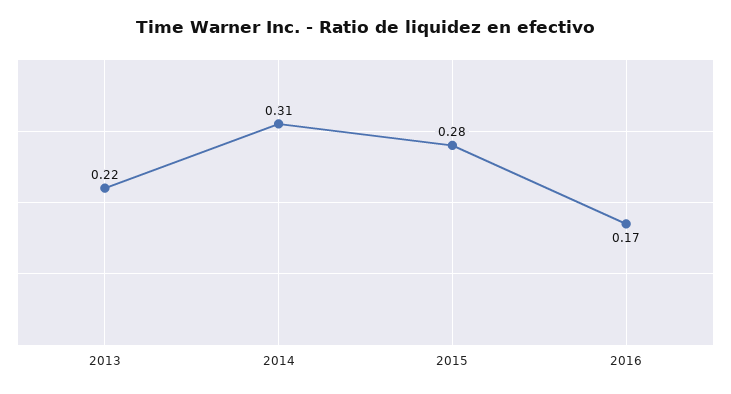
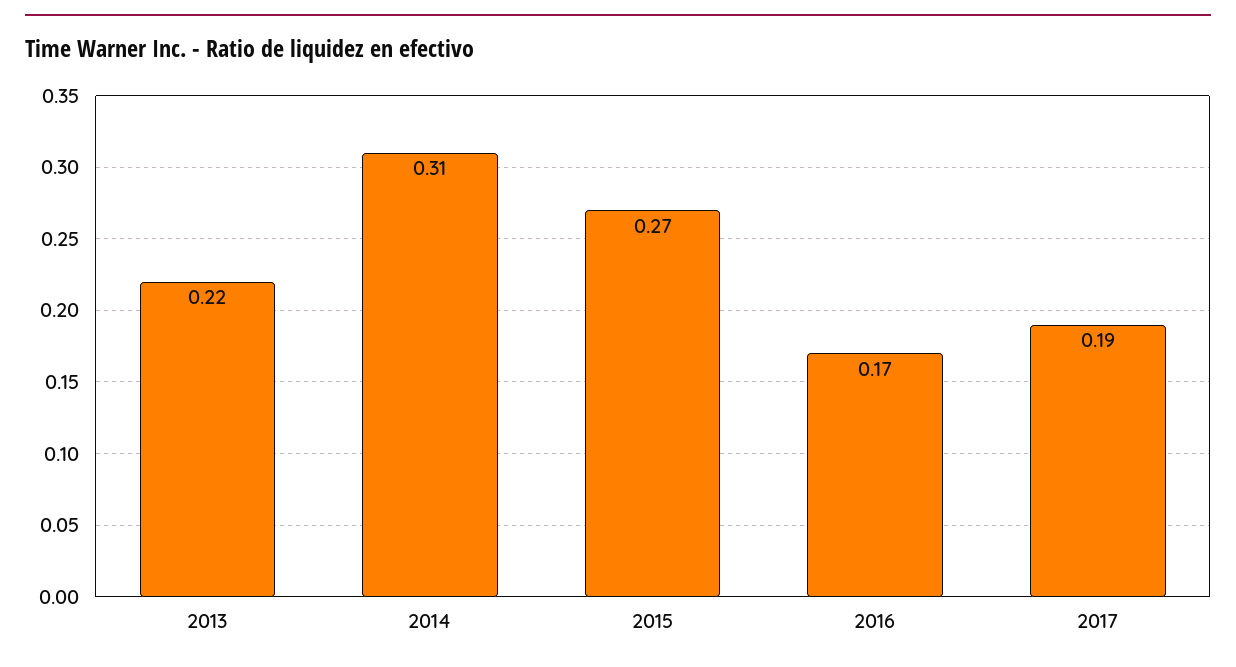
2015: 0.28 -> 0.27
2017: none -> 0.19

